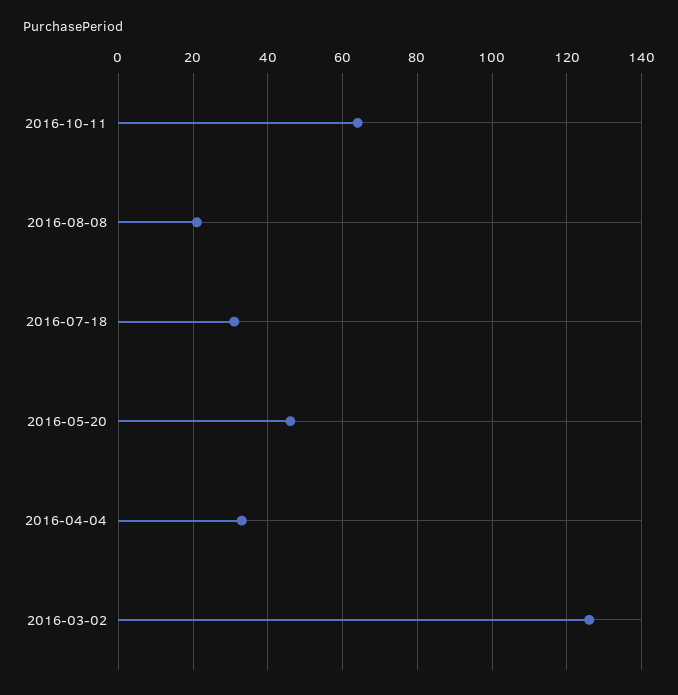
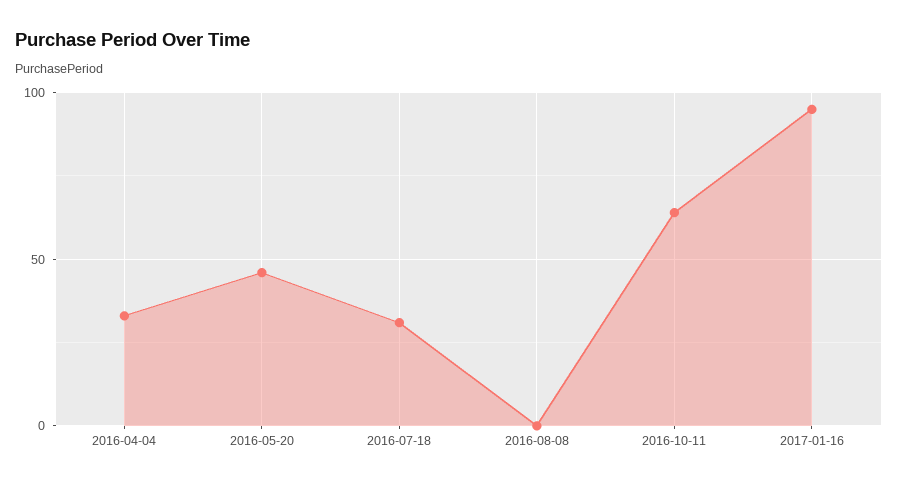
2016-08-08: 20 -> 0
2016-03-02: 125 -> none
2017-01-16: none -> 95

